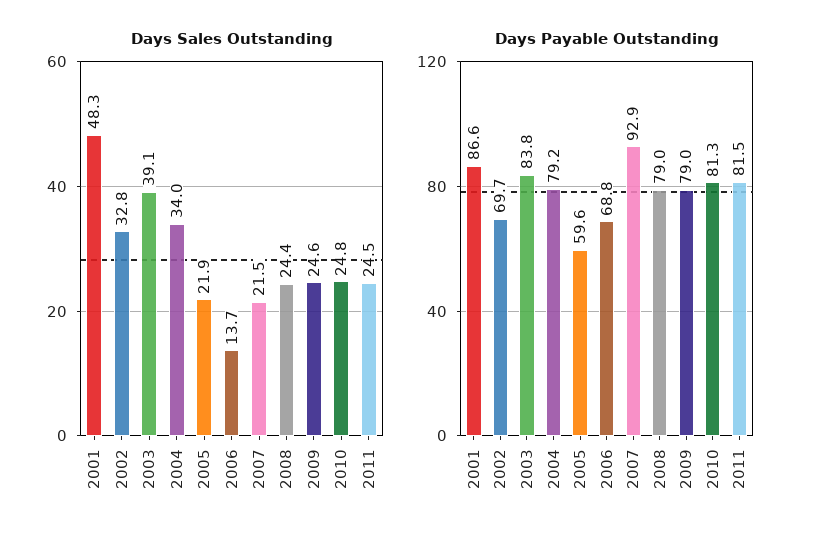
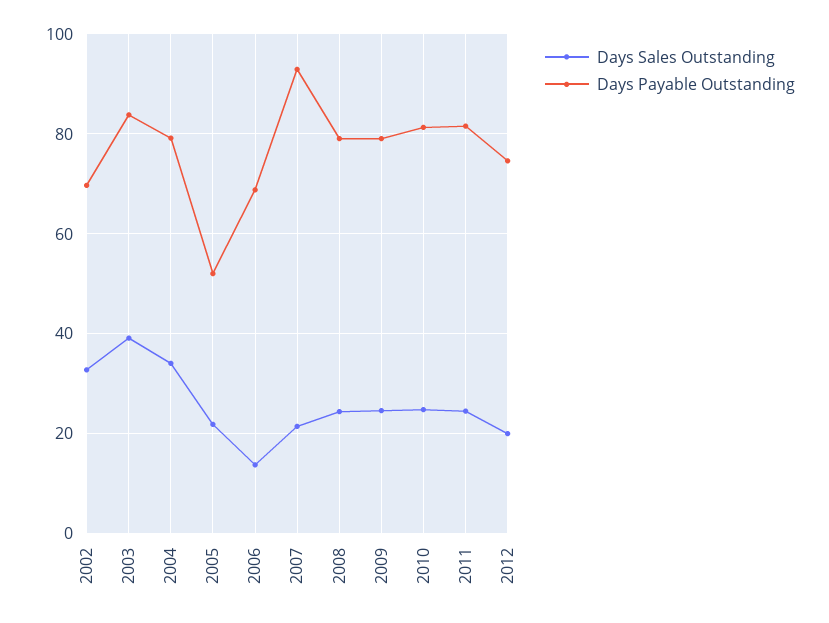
Days Sales Outstanding, 2001: 48.3 -> none
Days Payable Outstanding, 2001: 86.6 -> none
Days Payable Outstanding, 2005: 59.6 -> 52
Days Sales Outstanding, 2012: none -> 20
Days Payable Outstanding, 2012: none -> 74

